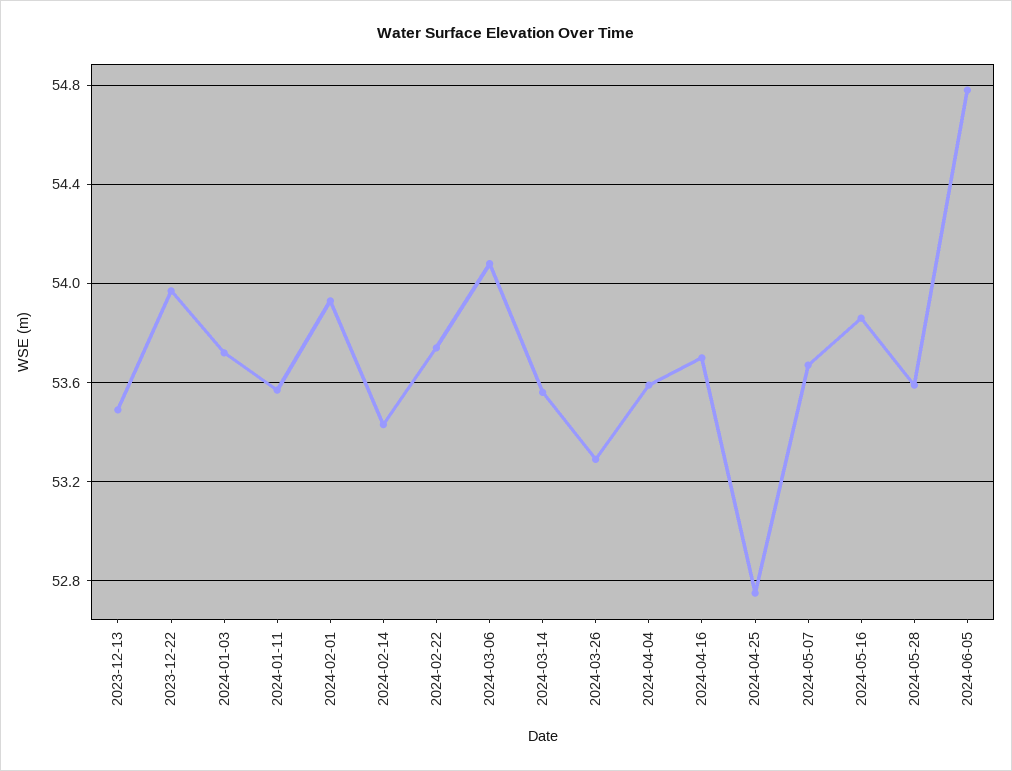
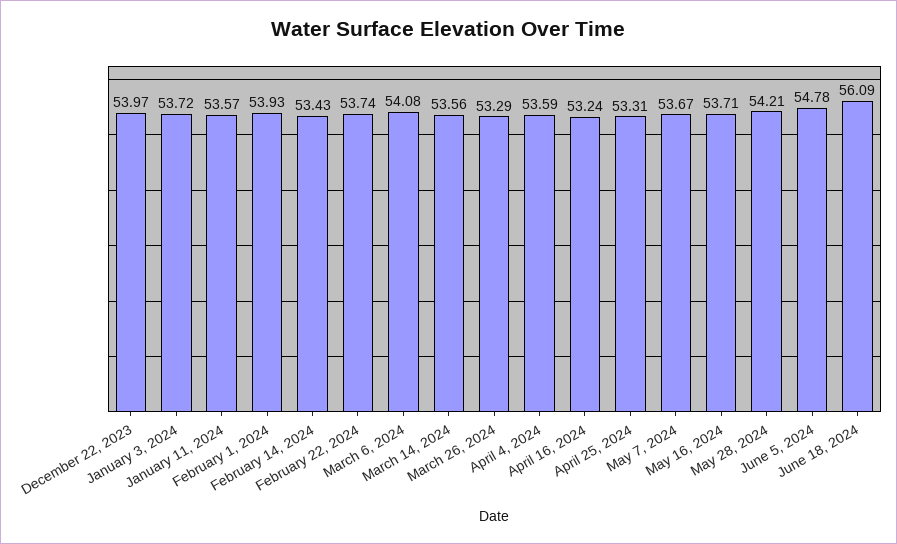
2023-12-13: 53.5 -> none
2024-04-16: 53.7 -> 53.24
2024-04-25: 52.75 -> 53.31
2024-05-16: 53.85 -> 53.71
2024-05-28: 53.6 -> 54.21
June 18, 2024: none -> 56.09

